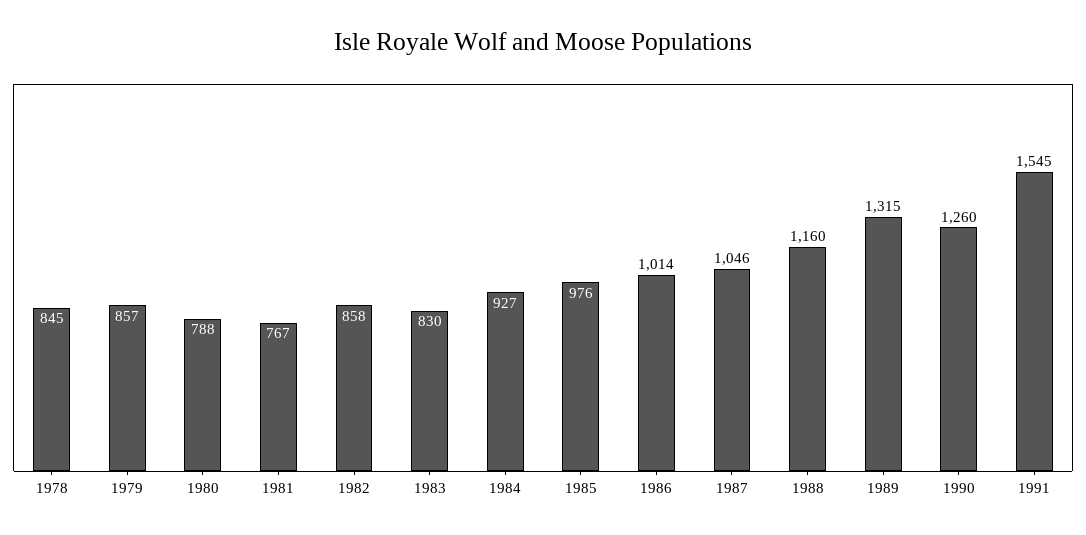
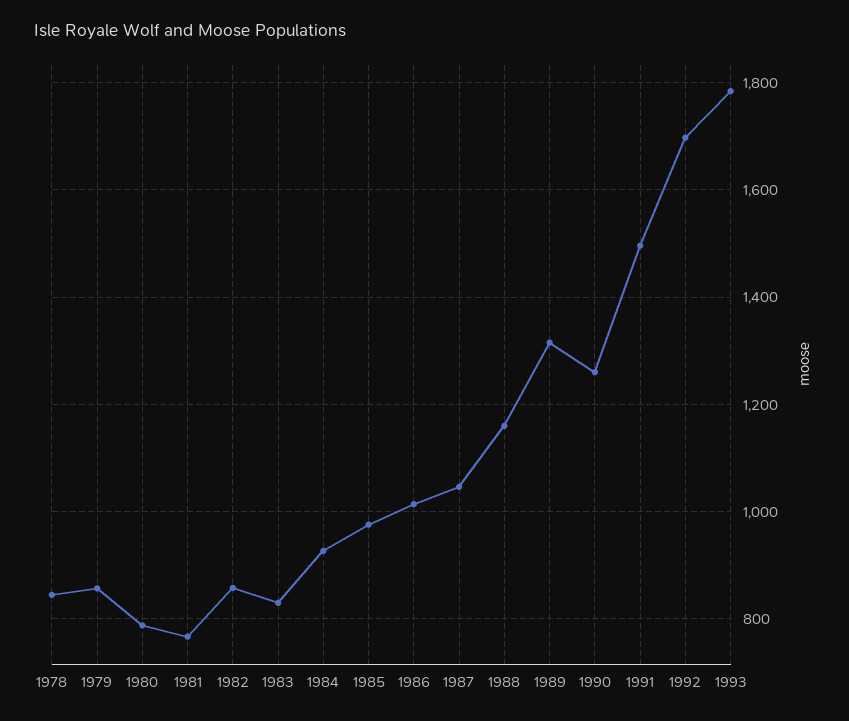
1991: 1545 -> 1500
1992: none -> 1700
1993: none -> 1780

